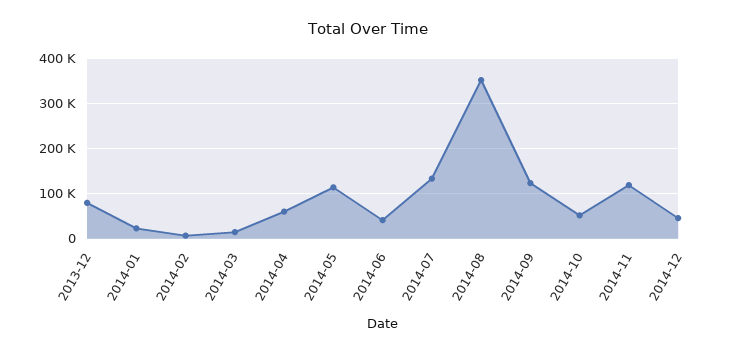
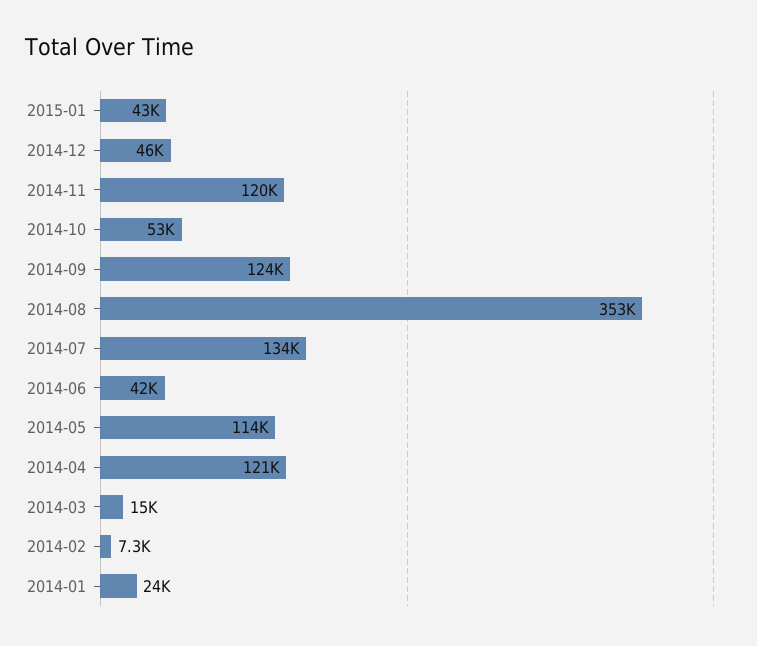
2013-12: 80000 -> none
2014-04: 60000 -> 121000
2015-01: none -> 43000

